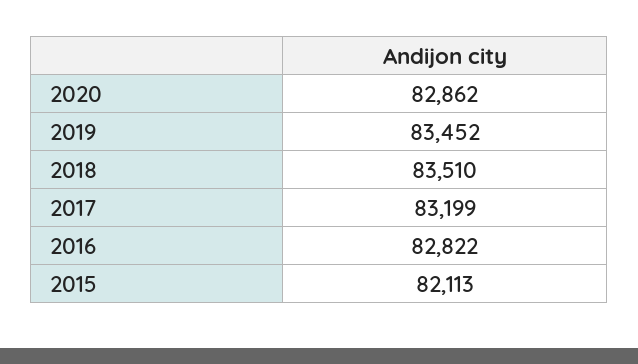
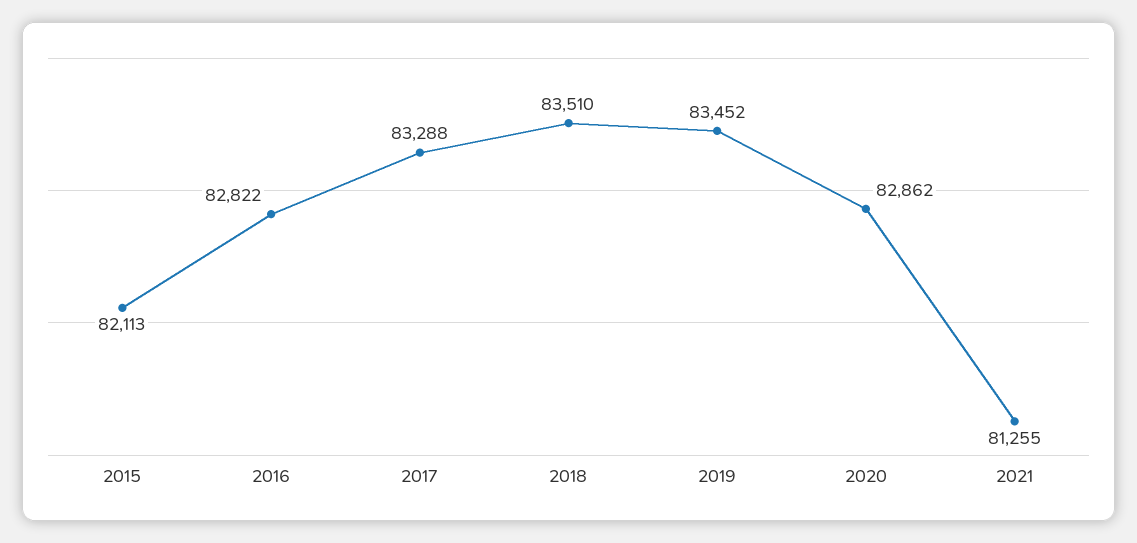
2017: 83199 -> 83288
2021: none -> 81255

